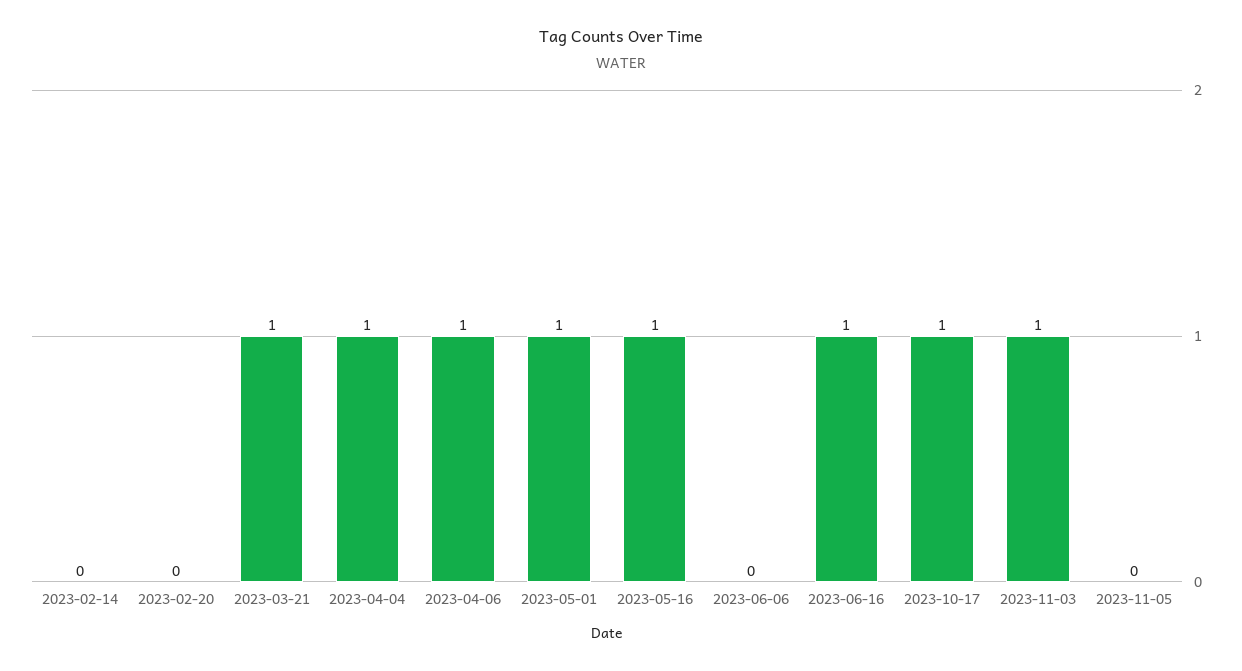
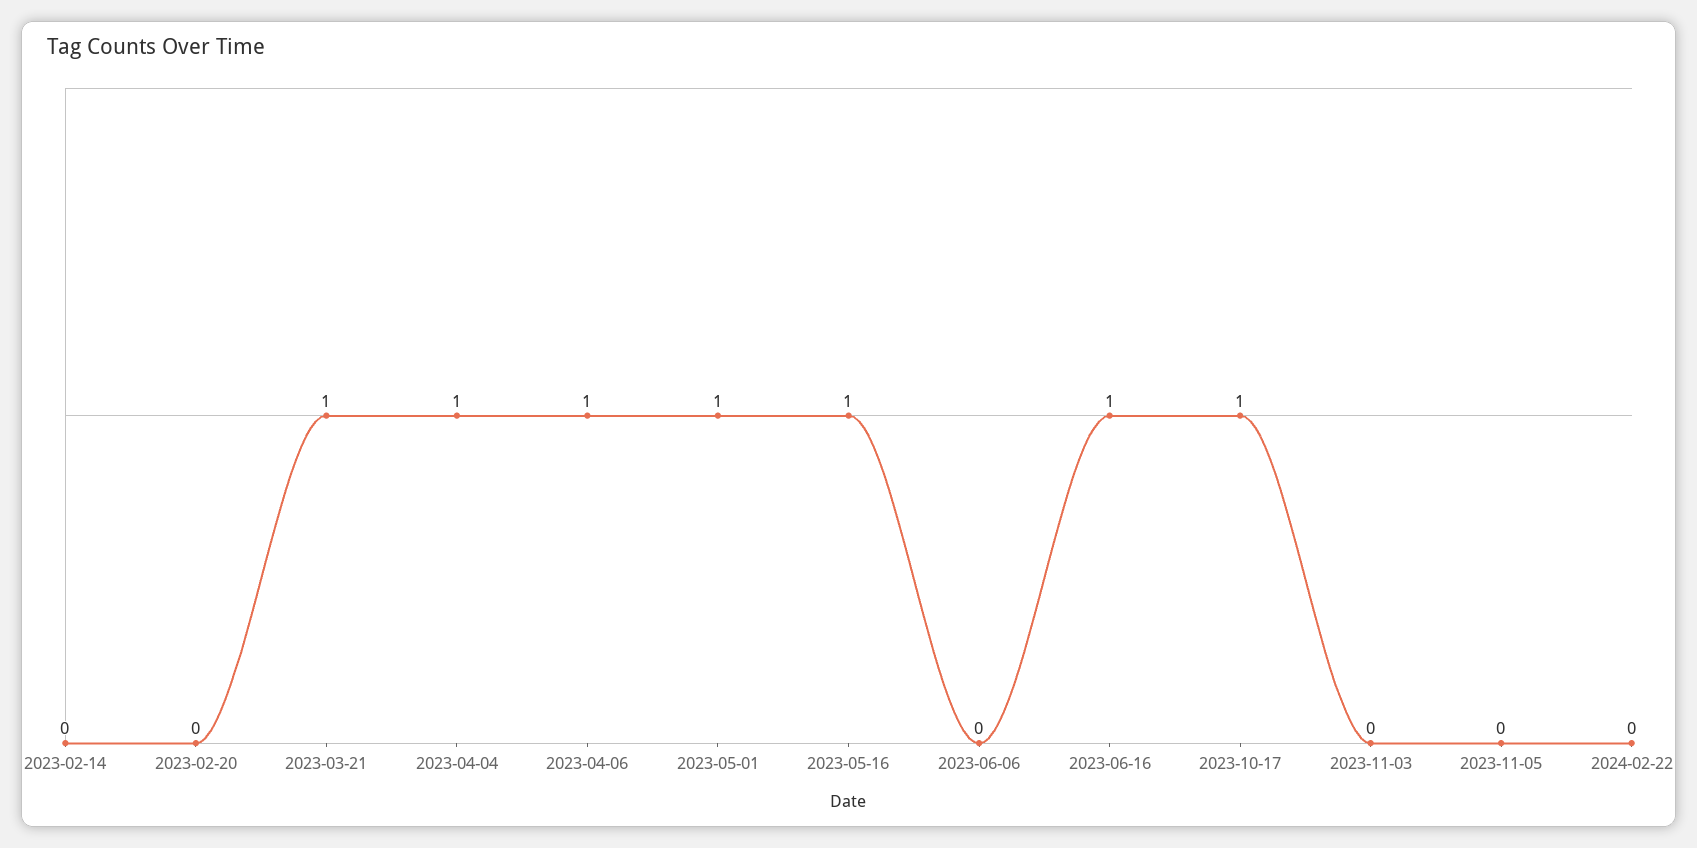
2023-11-03: 1 -> 0
2024-02-22: none -> 0

